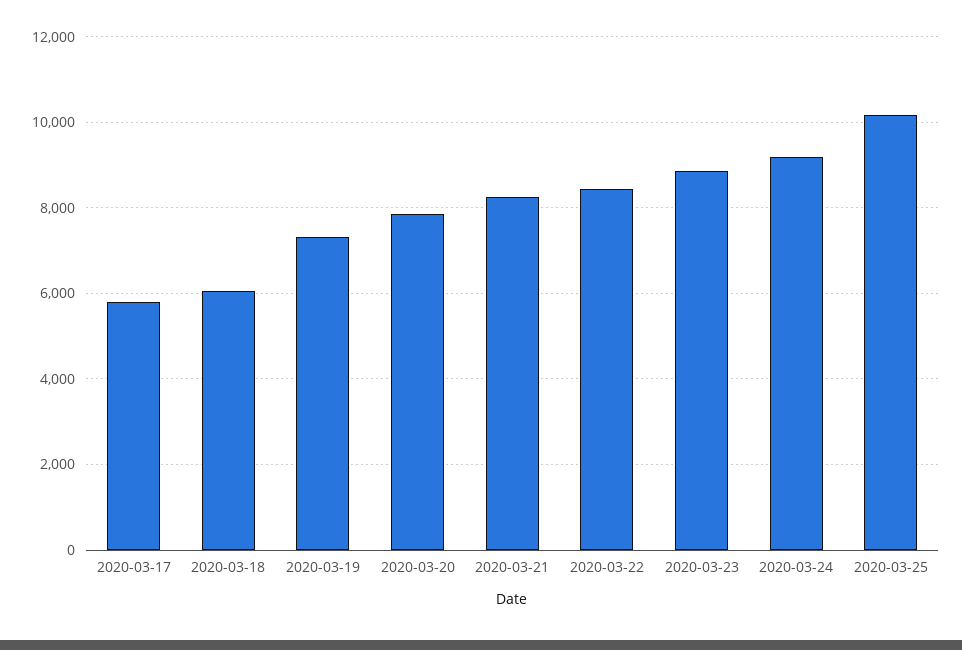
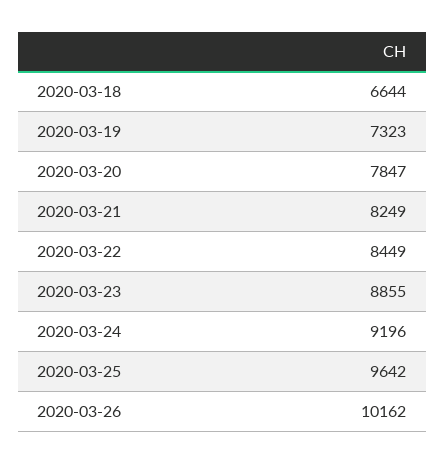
2020-03-17: 5800 -> none
2020-03-18: 6000 -> 6644
2020-03-25: 10200 -> 9642
2020-03-26: none -> 10162

